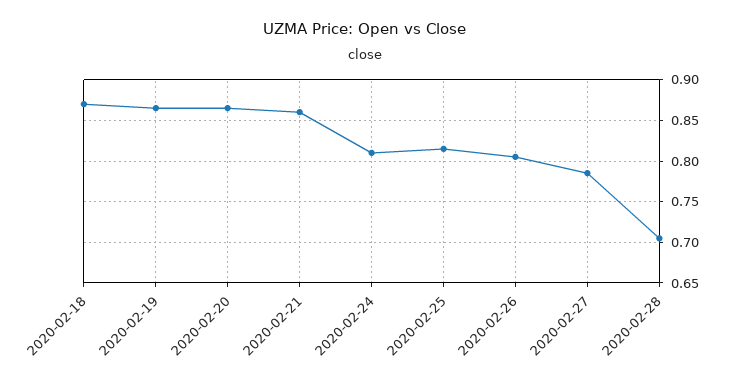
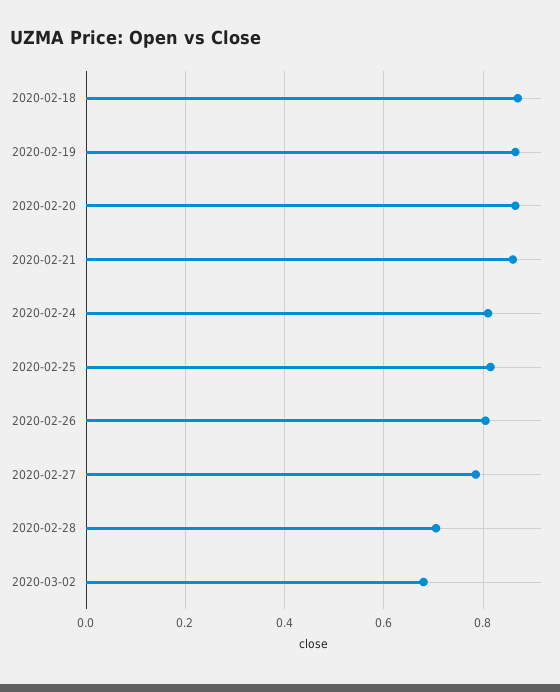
2020-03-02: none -> 0.68

